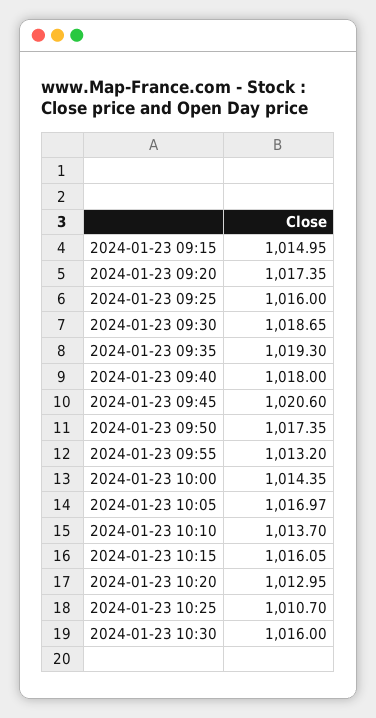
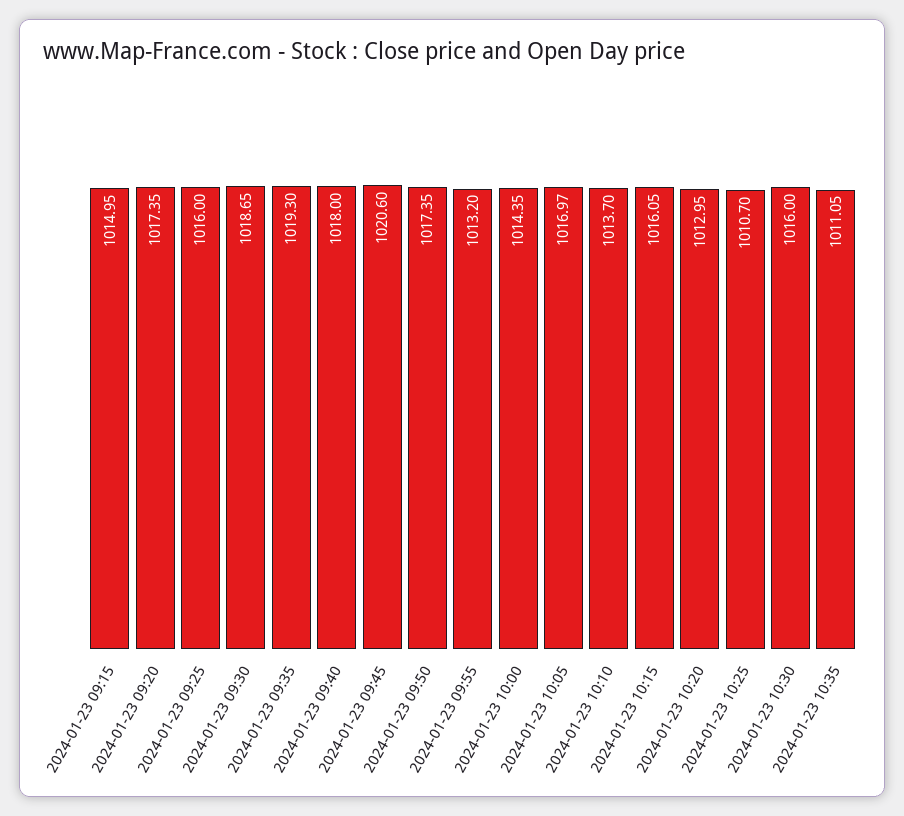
2024-01-23 10:35: none -> 1011.05

